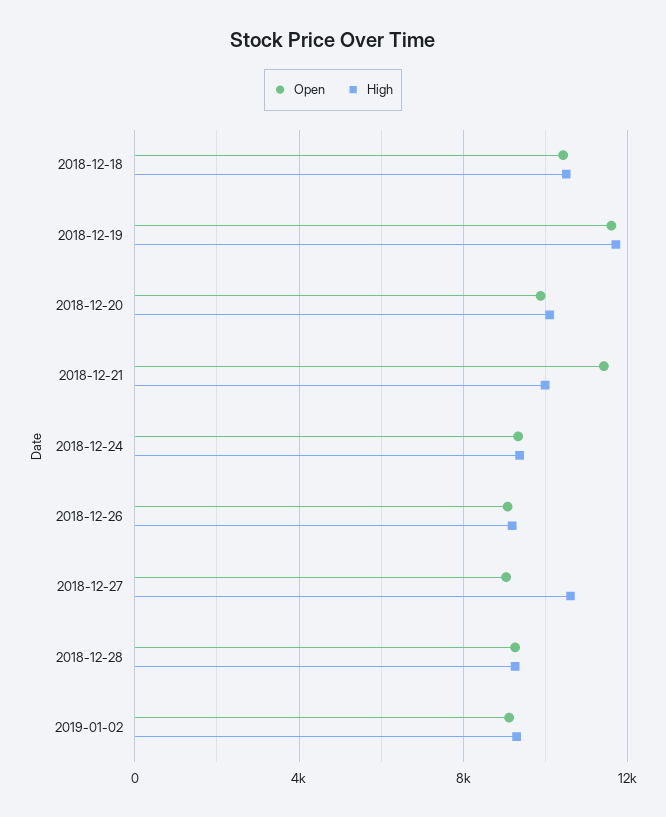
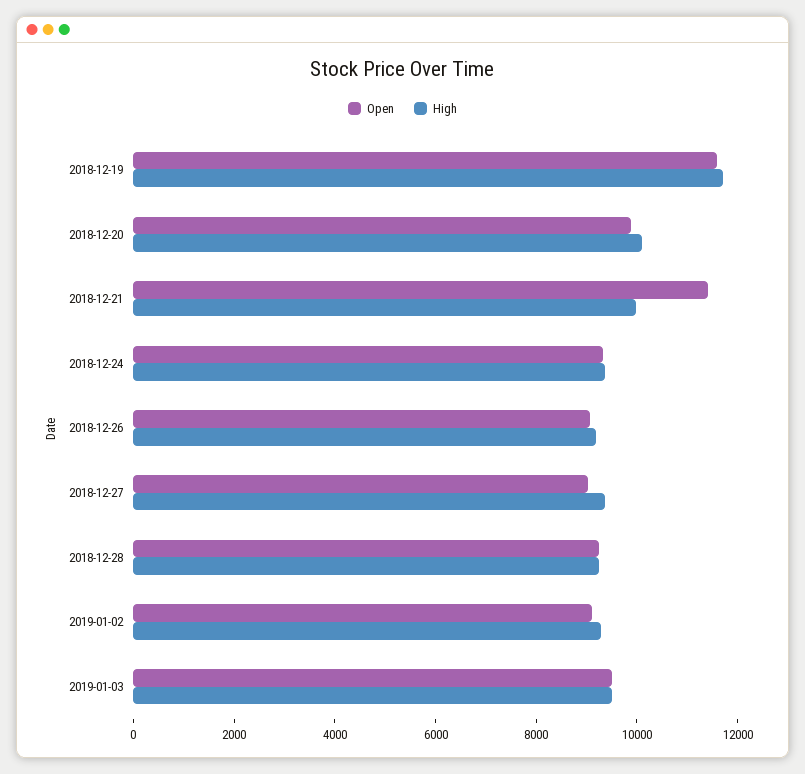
Open, 2018-12-18: 10500 -> none
High, 2018-12-18: 10500 -> none
High, 2018-12-27: 10500 -> 9500
Open, 2019-01-03: none -> 9500
High, 2019-01-03: none -> 9500

